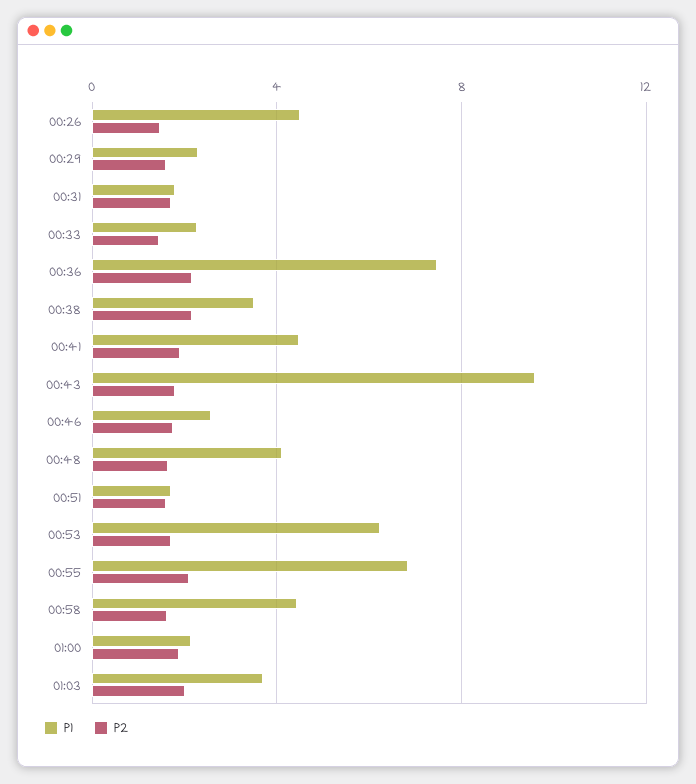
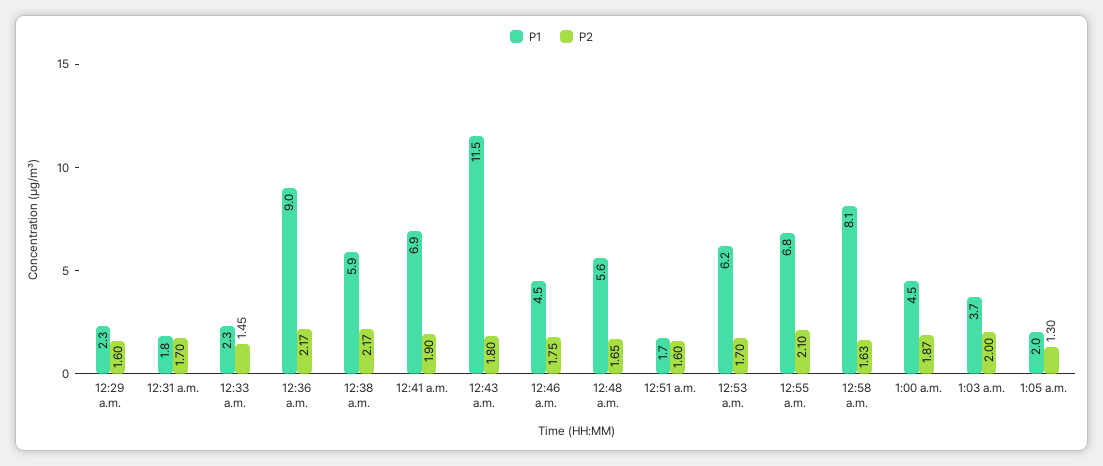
P1, 00:26: 4.5 -> none
P2, 00:26: 1.5 -> none
P1, 00:36: 7.5 -> 9
P1, 00:38: 3.5 -> 5.9
P1, 00:41: 4.5 -> 6.9
P1, 00:43: 9.5 -> 11.5
P1, 00:46: 2.5 -> 4.5
P1, 00:48: 4 -> 5.6
P1, 00:58: 4.5 -> 8.1
P1, 01:00: 2 -> 4.5
P1, 1:05 a.m.: none -> 2
P2, 1:05 a.m.: none -> 1.3

